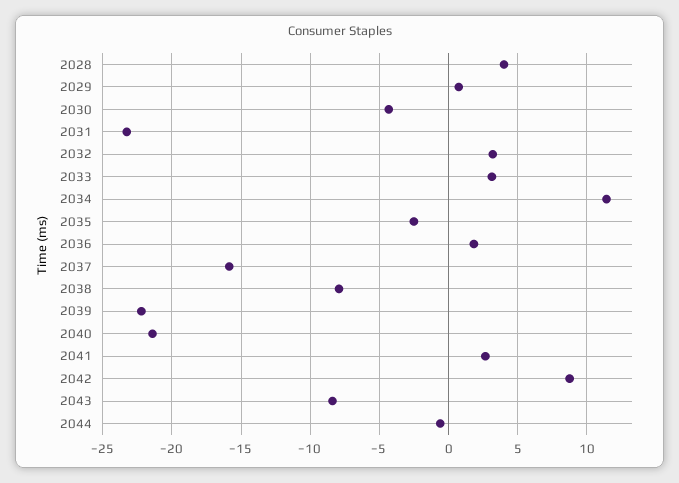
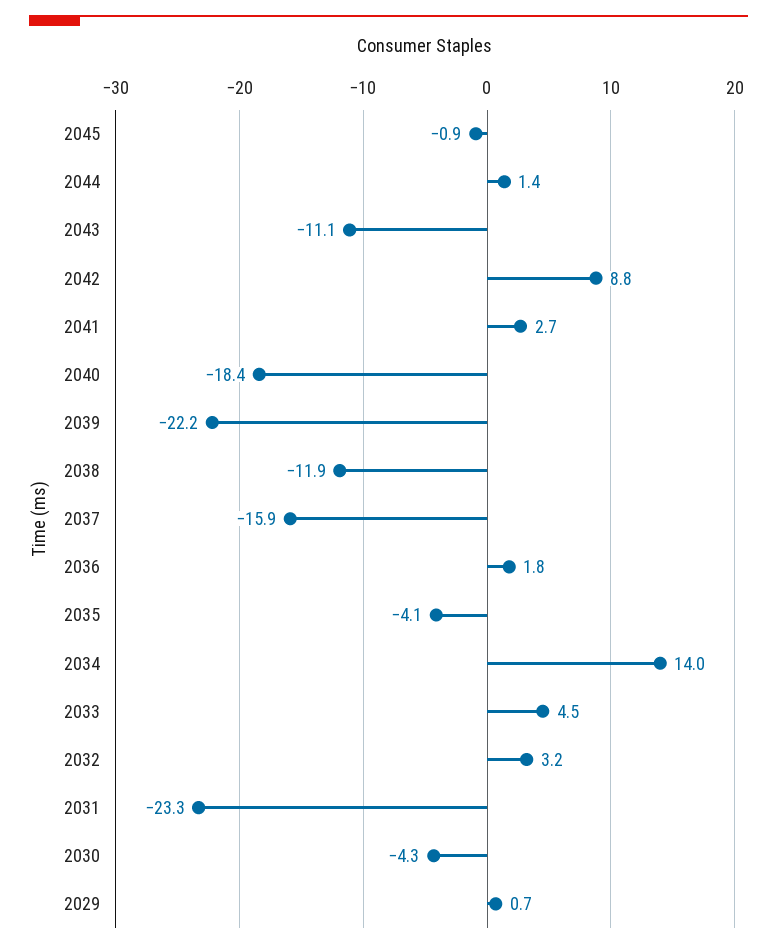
2028: 4 -> none
2033: 3 -> 4.5
2034: 11.5 -> 14
2035: -2.5 -> -4.1
2038: -8 -> -11.9
2040: -21.5 -> -18.4
2043: -8.5 -> -11.1
2044: -0.5 -> 1.4
2045: none -> -0.9

